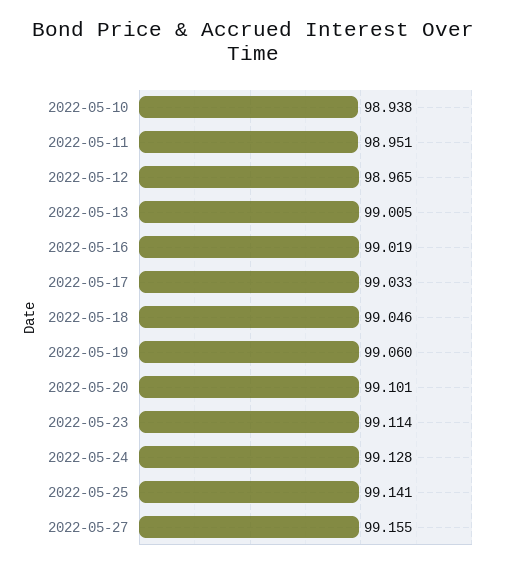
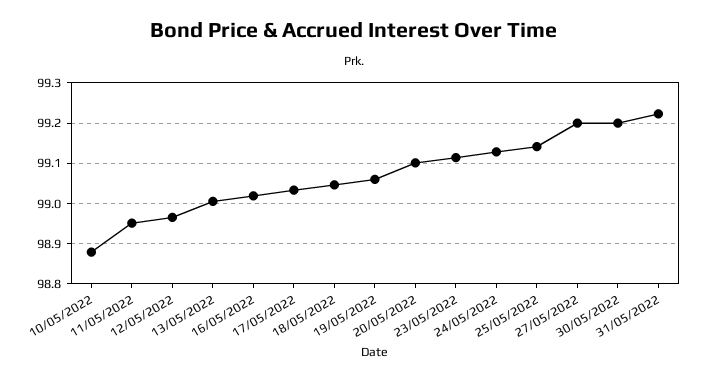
2022-05-10: 98.938 -> 98.88
2022-05-27: 99.155 -> 99.2
30/05/2022: none -> 99.2
31/05/2022: none -> 99.22

